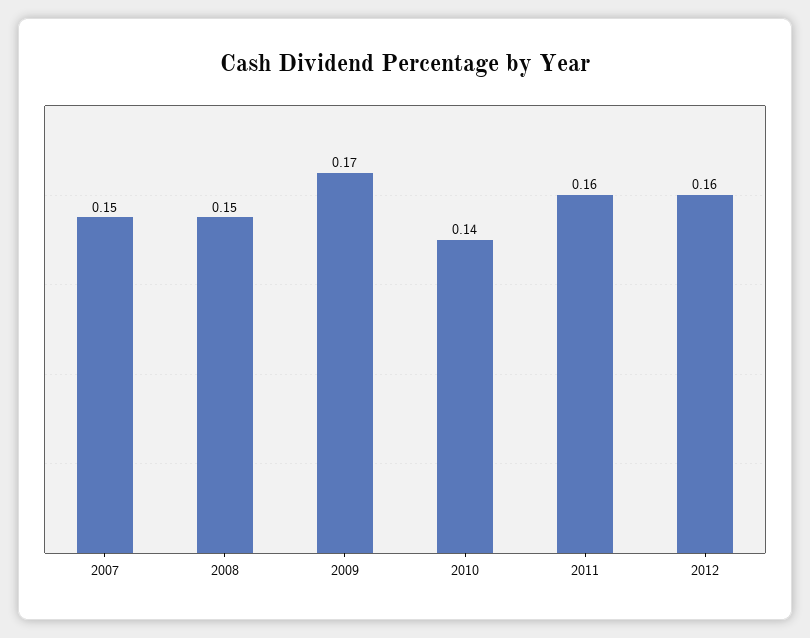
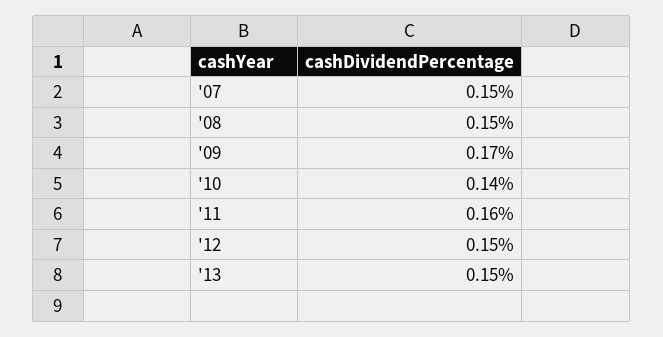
2012: 0.16 -> 0.15
'13: none -> 0.15

